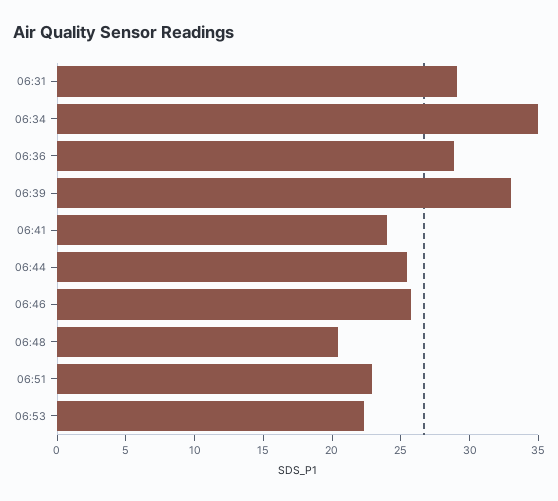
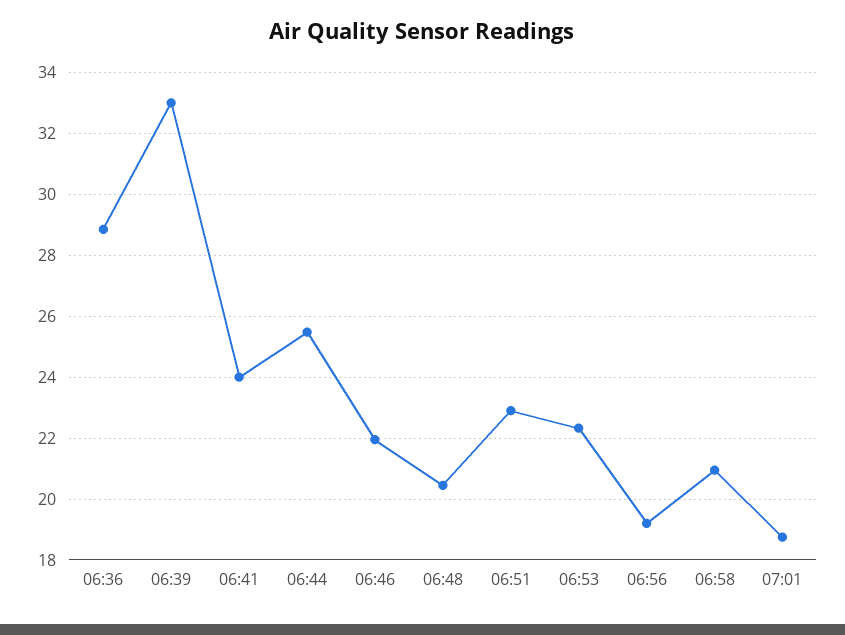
06:31: 29 -> none
06:34: 35 -> none
06:46: 26 -> 22
06:56: none -> 19.2
06:58: none -> 21
07:01: none -> 18.8

